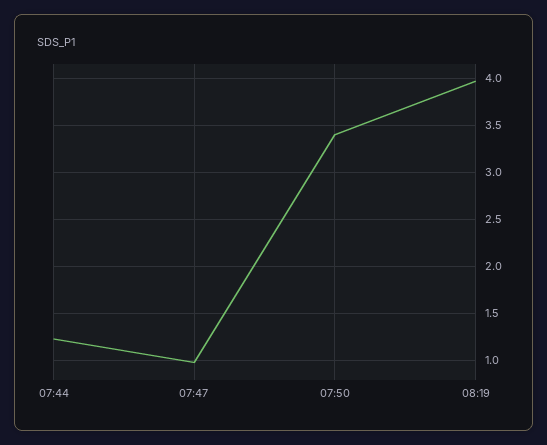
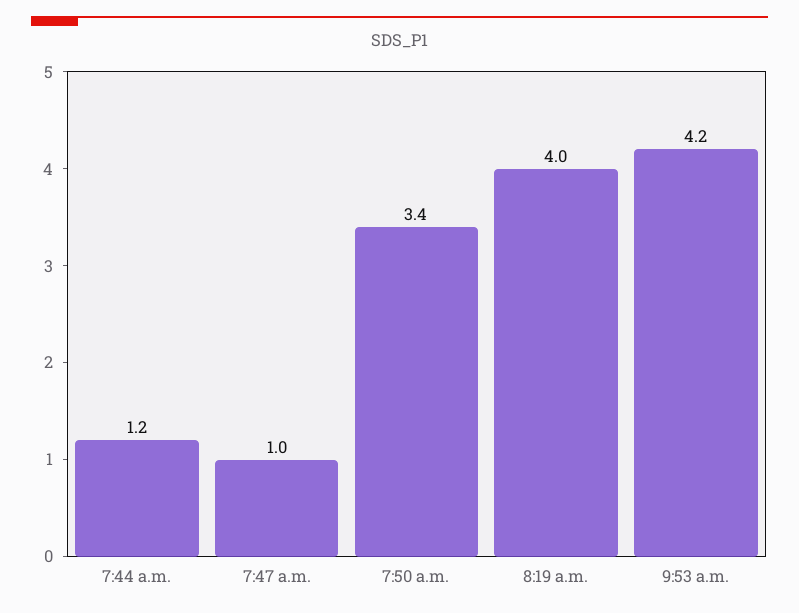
9:53 a.m.: none -> 4.2

